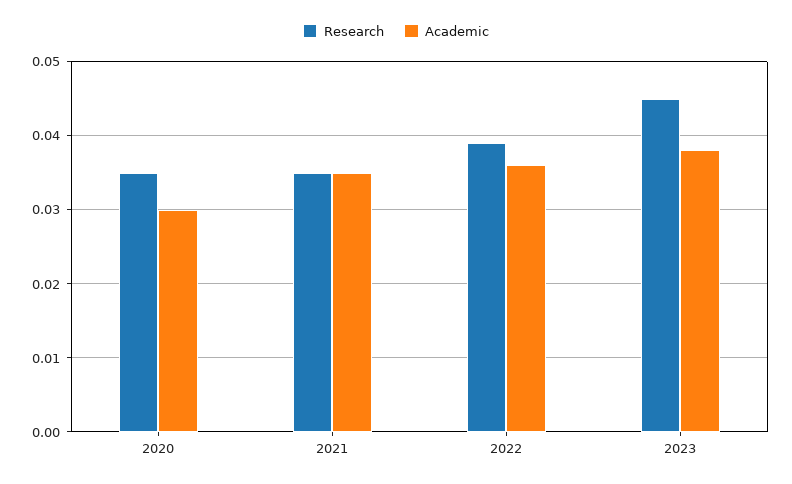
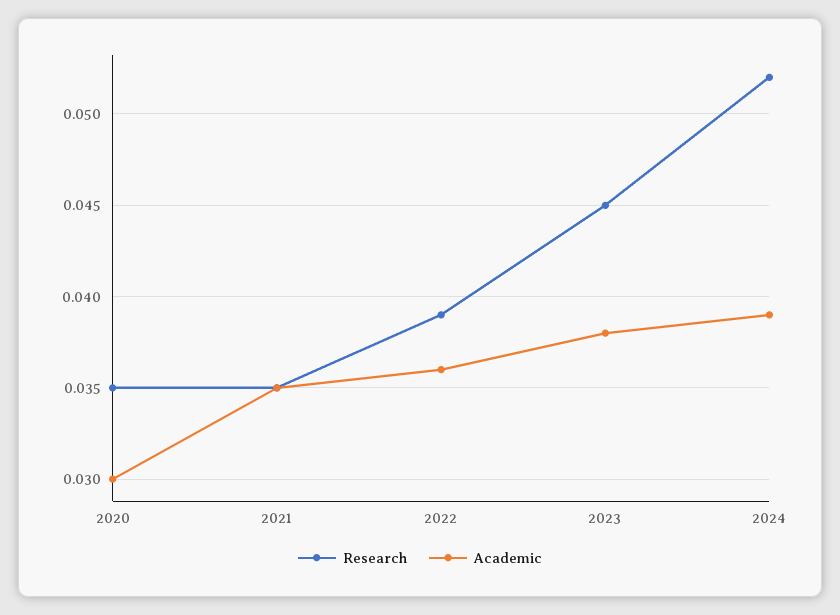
Research, 2024: none -> 0.052
Academic, 2024: none -> 0.039

